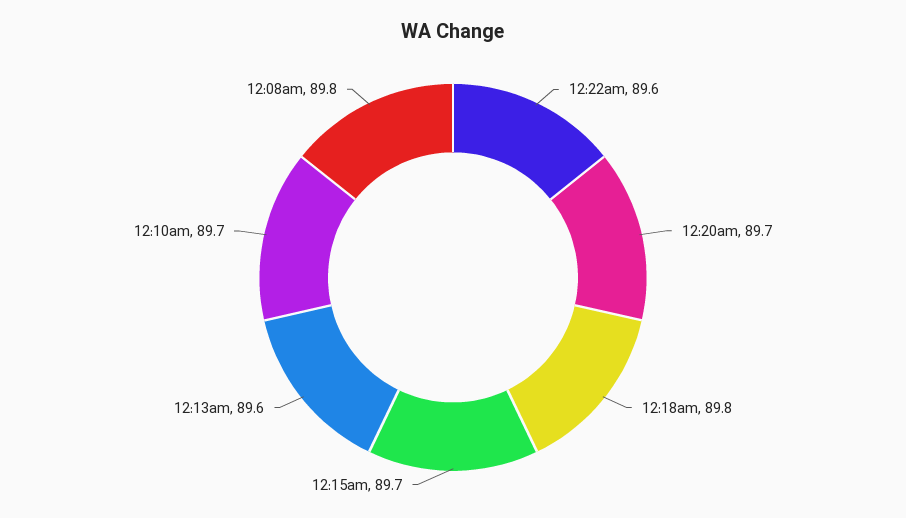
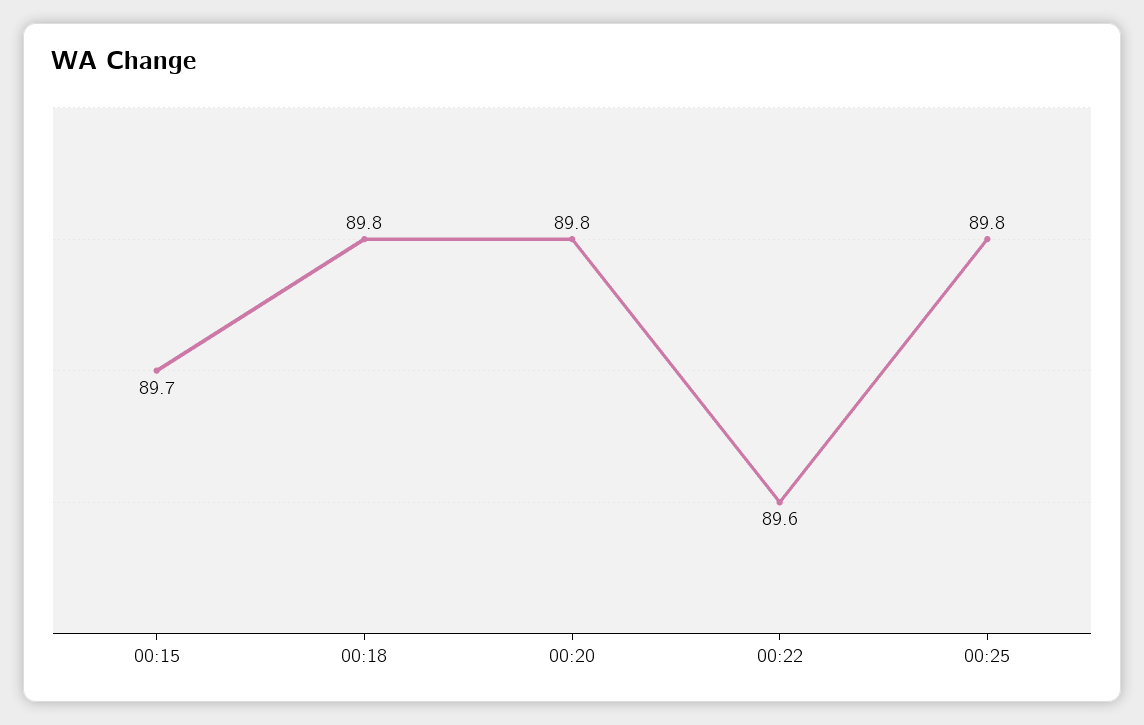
12:20am: 89.7 -> 89.8
12:13am: 89.6 -> none
12:10am: 89.7 -> none
12:08am: 89.8 -> none
00:25: none -> 89.8

